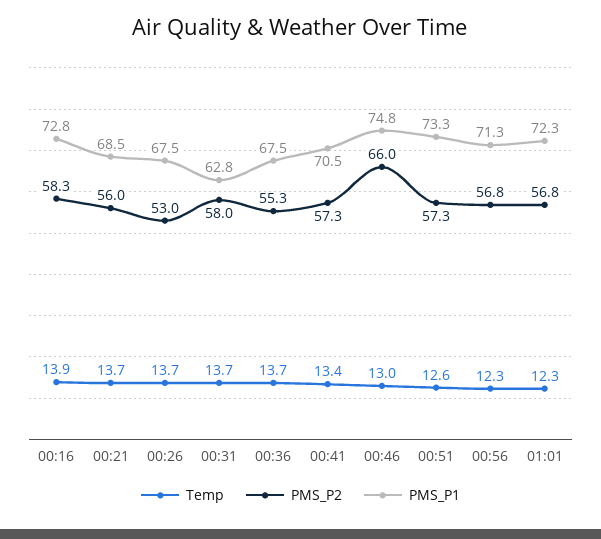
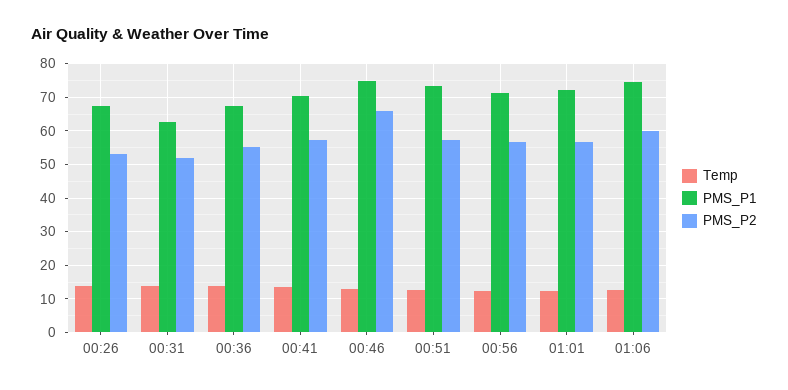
Temp, 00:16: 13.9 -> none
PMS_P2, 00:16: 58.3 -> none
PMS_P1, 00:16: 72.8 -> none
Temp, 00:21: 13.7 -> none
PMS_P2, 00:21: 56 -> none
PMS_P1, 00:21: 68.5 -> none
PMS_P2, 00:31: 58 -> 52
Temp, 01:06: none -> 12
PMS_P1, 01:06: none -> 74
PMS_P2, 01:06: none -> 60

